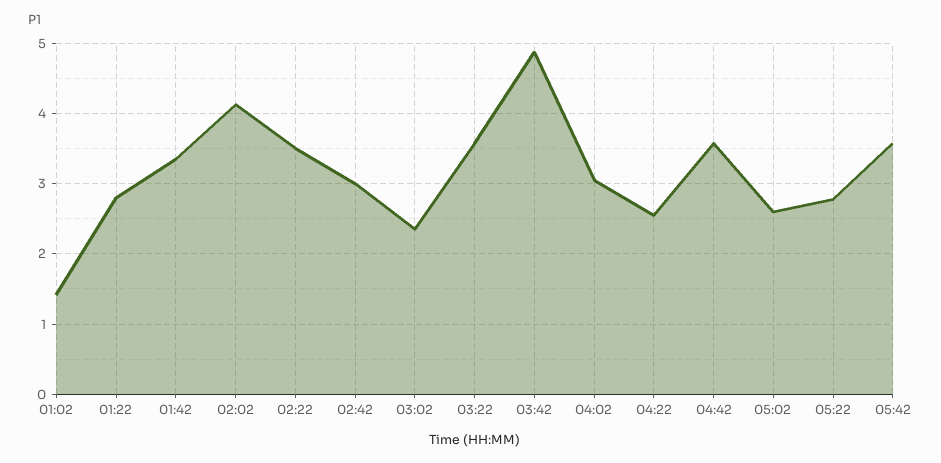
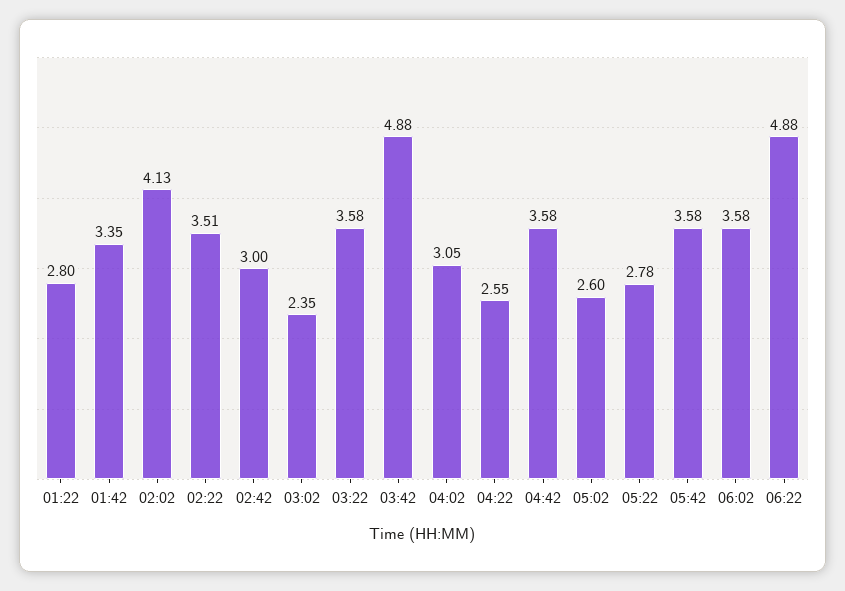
01:02: 1.4 -> none
06:02: none -> 3.58
06:22: none -> 4.88

